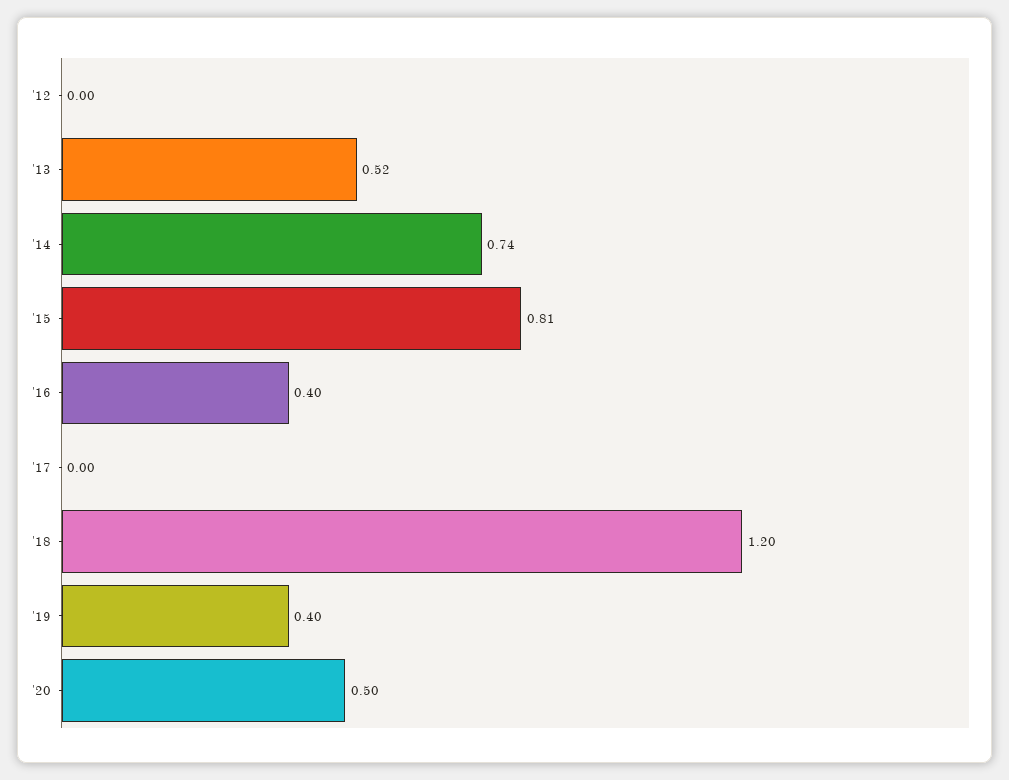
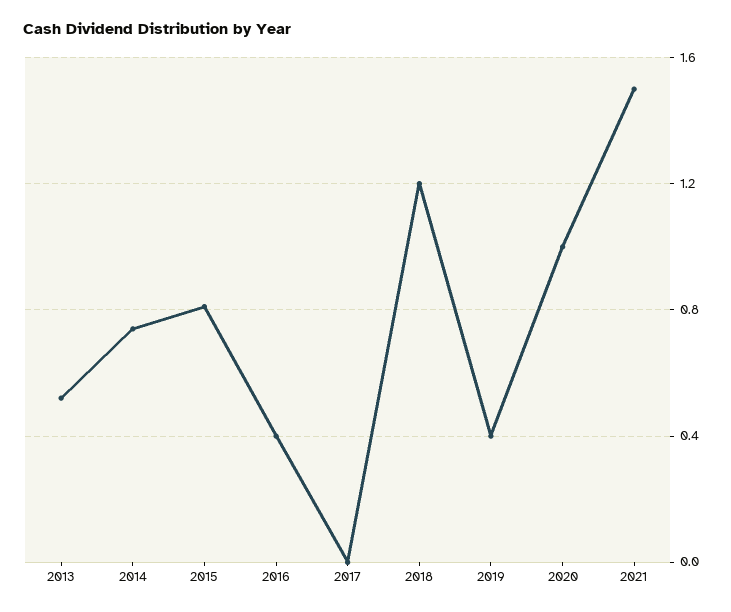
'12: 0 -> none
'20: 0.5 -> 1
2021: none -> 1.5

